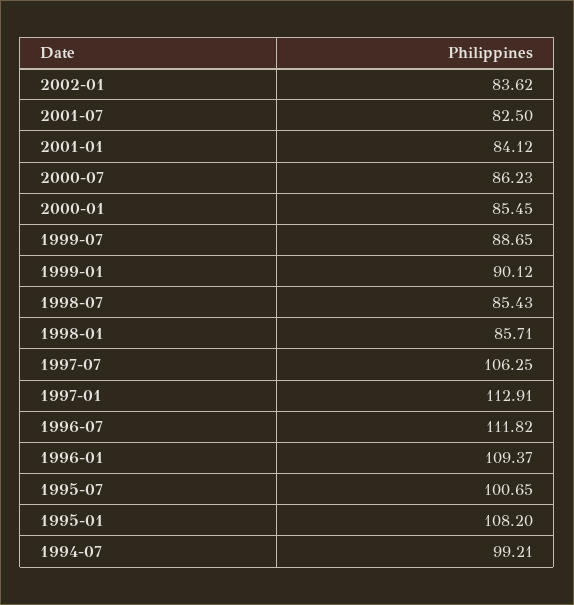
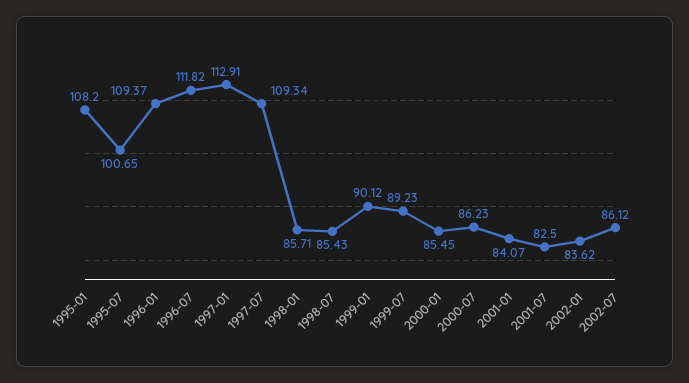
2001-01: 84.12 -> 84.07
1999-07: 88.65 -> 89.23
1997-07: 106.25 -> 109.34
1994-07: 99.21 -> none
2002-07: none -> 86.12

